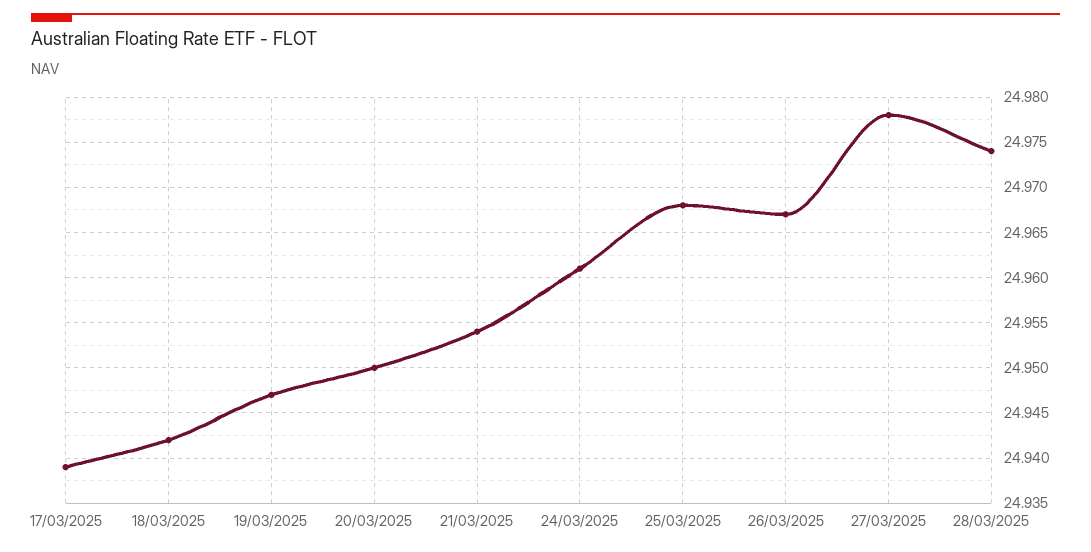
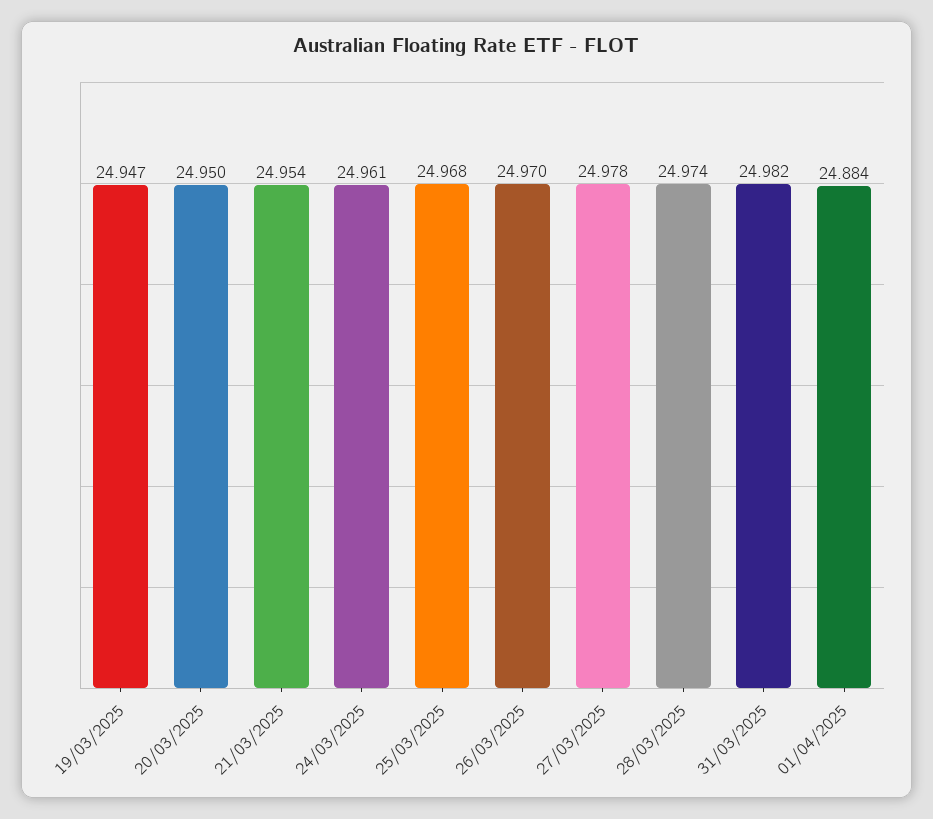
17/03/2025: 24.939 -> none
18/03/2025: 24.942 -> none
26/03/2025: 24.967 -> 24.97
31/03/2025: none -> 24.982
01/04/2025: none -> 24.884

